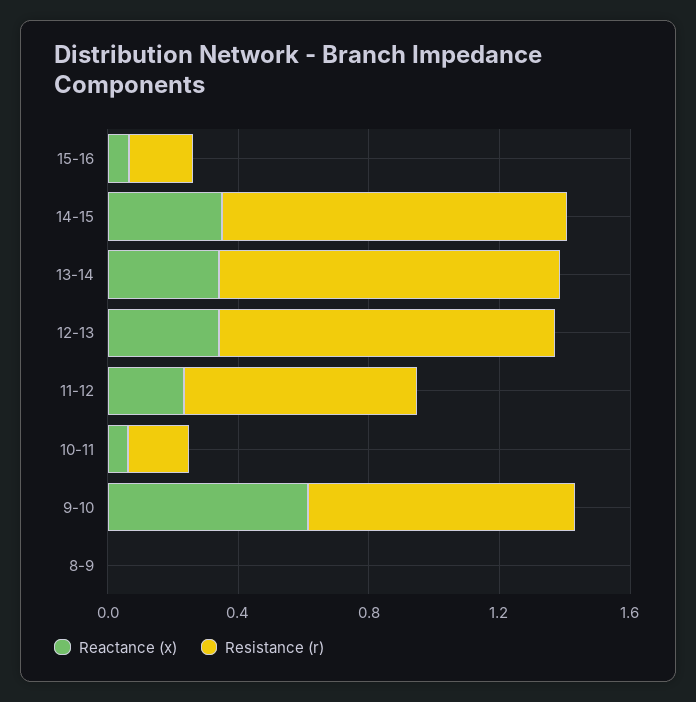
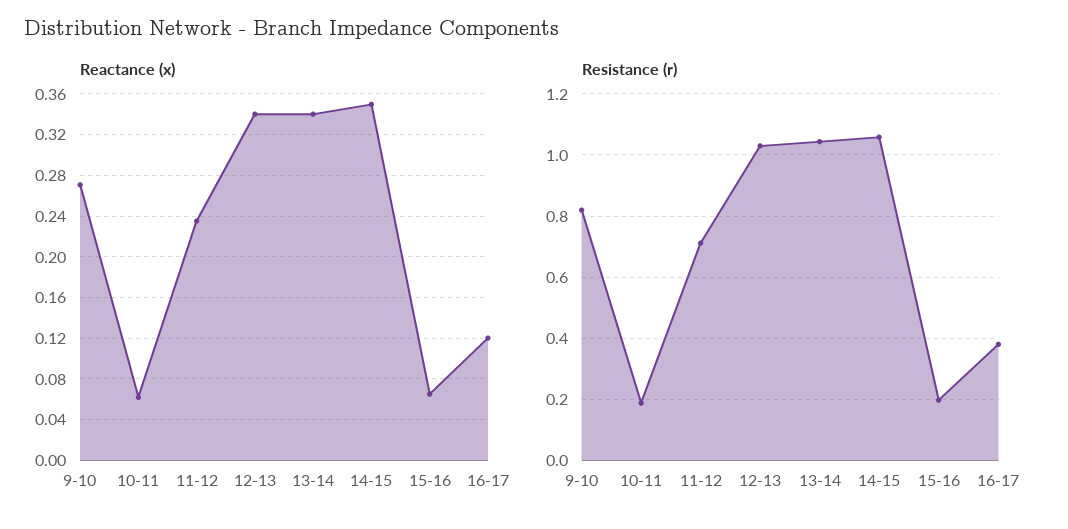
Reactance (x), 9-10: 0.6 -> 0.27
Reactance (x), 8-9: 0 -> none
Resistance (r), 8-9: 0 -> none
Reactance (x), 16-17: none -> 0.12
Resistance (r), 16-17: none -> 0.38

